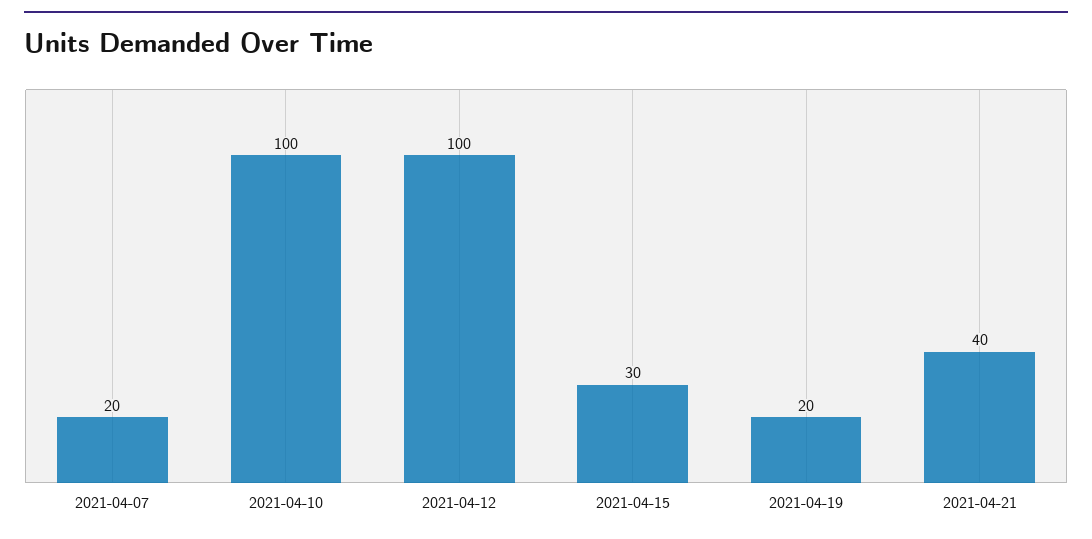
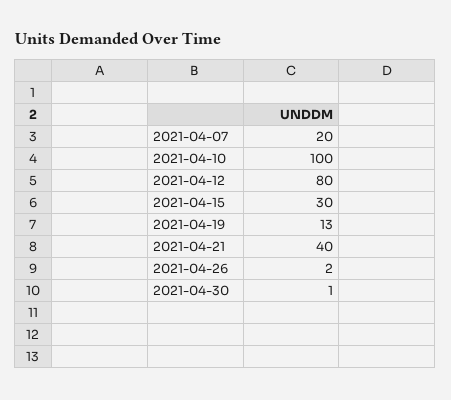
2021-04-12: 100 -> 80
2021-04-19: 20 -> 13
2021-04-26: none -> 2
2021-04-30: none -> 1

